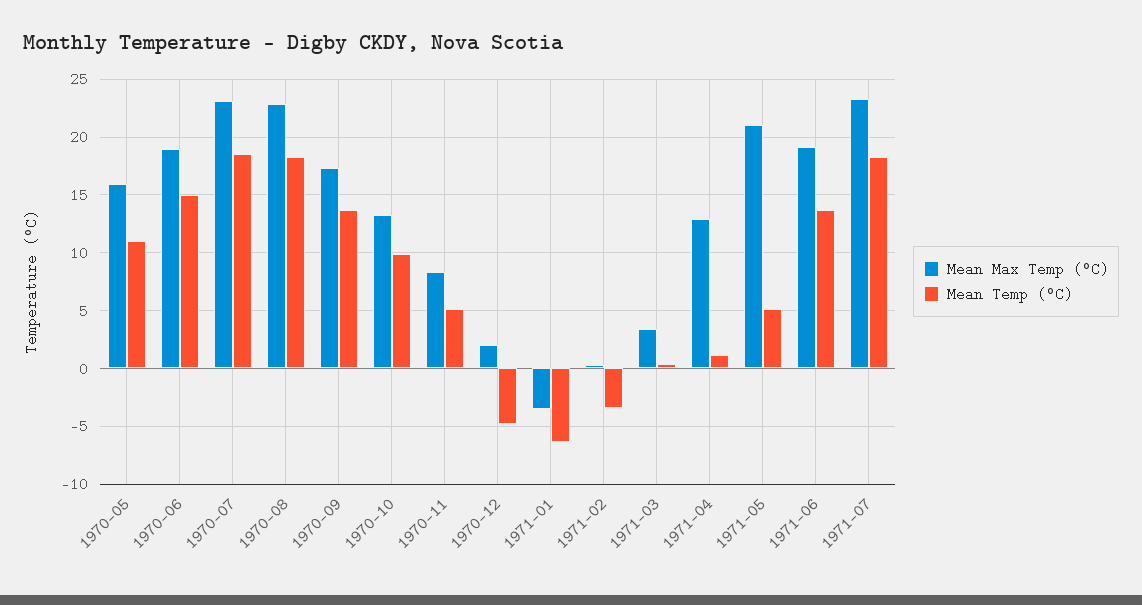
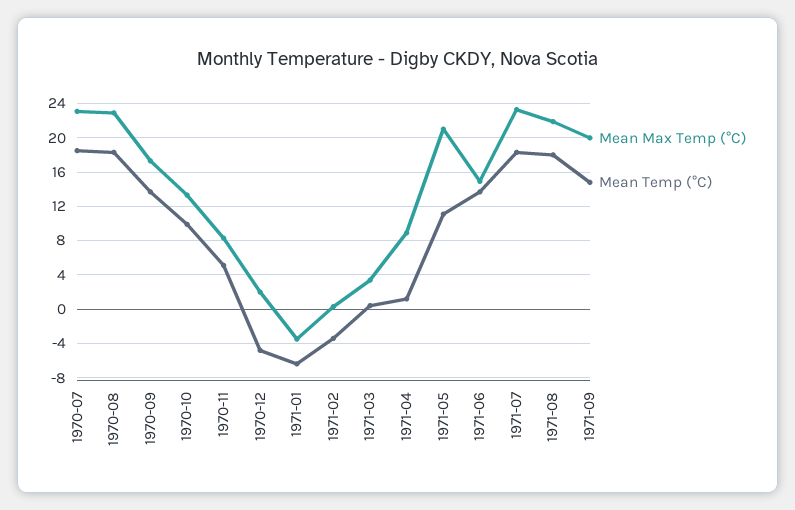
Mean Max Temp (°C), 1970-05: 16 -> none
Mean Temp (°C), 1970-05: 11 -> none
Mean Max Temp (°C), 1970-06: 19 -> none
Mean Temp (°C), 1970-06: 15 -> none
Mean Max Temp (°C), 1971-04: 13 -> 9
Mean Temp (°C), 1971-05: 5 -> 11
Mean Max Temp (°C), 1971-06: 19 -> 15
Mean Max Temp (°C), 1971-08: none -> 22
Mean Temp (°C), 1971-08: none -> 18
Mean Max Temp (°C), 1971-09: none -> 20
Mean Temp (°C), 1971-09: none -> 15

